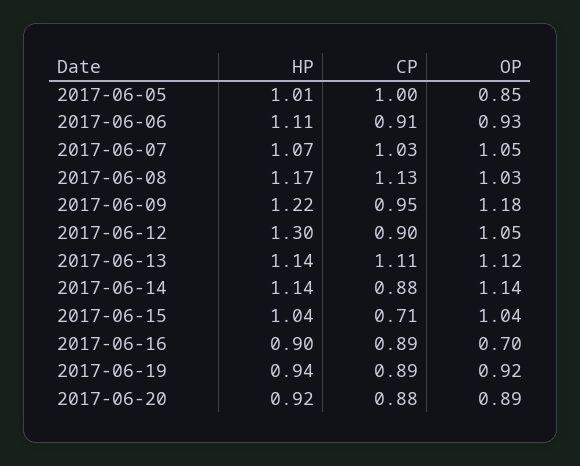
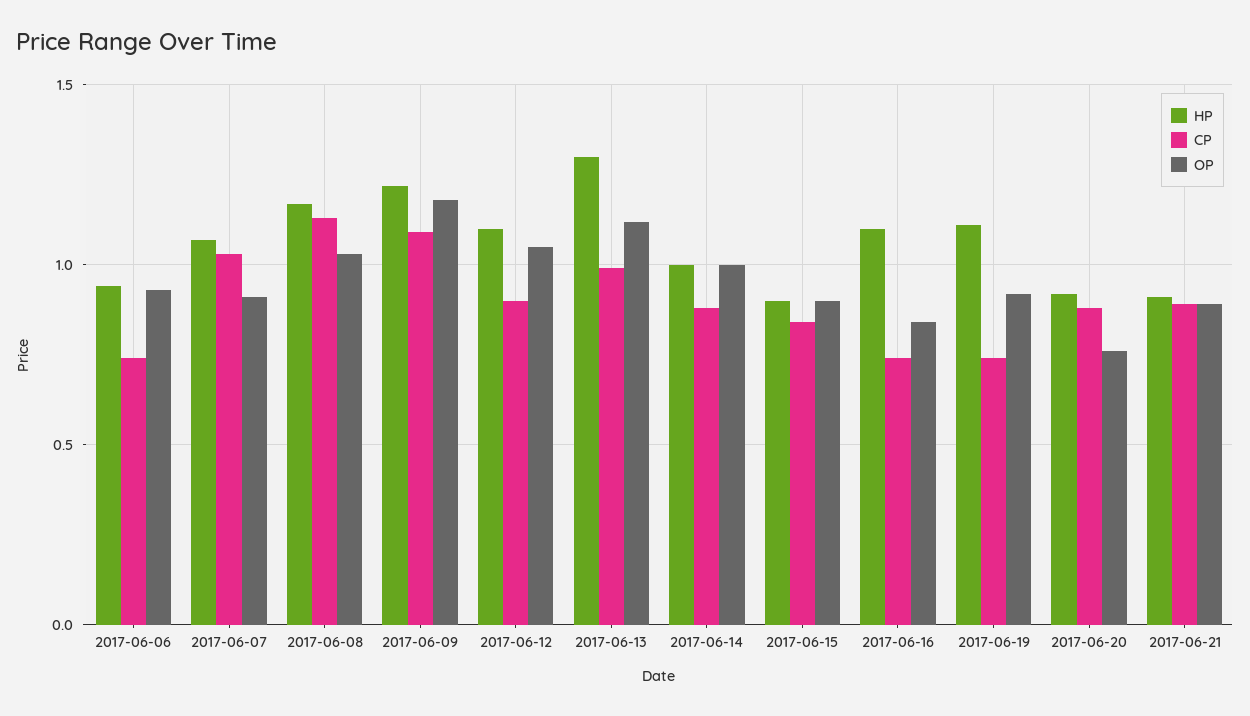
HP, 2017-06-05: 1.01 -> none
CP, 2017-06-05: 1 -> none
OP, 2017-06-05: 0.85 -> none
HP, 2017-06-06: 1.11 -> 0.95
CP, 2017-06-06: 0.91 -> 0.75
OP, 2017-06-07: 1.05 -> 0.9
CP, 2017-06-09: 0.95 -> 1.1
HP, 2017-06-12: 1.3 -> 1.1
HP, 2017-06-13: 1.14 -> 1.3
CP, 2017-06-13: 1.11 -> 1
HP, 2017-06-14: 1.14 -> 1
OP, 2017-06-14: 1.14 -> 1
HP, 2017-06-15: 1.04 -> 0.9
CP, 2017-06-15: 0.71 -> 0.85
OP, 2017-06-15: 1.04 -> 0.9
HP, 2017-06-16: 0.9 -> 1.1
CP, 2017-06-16: 0.89 -> 0.75
OP, 2017-06-16: 0.7 -> 0.85
HP, 2017-06-19: 0.94 -> 1.1
CP, 2017-06-19: 0.89 -> 0.75
OP, 2017-06-20: 0.89 -> 0.75
HP, 2017-06-21: none -> 0.9
CP, 2017-06-21: none -> 0.9
OP, 2017-06-21: none -> 0.9

